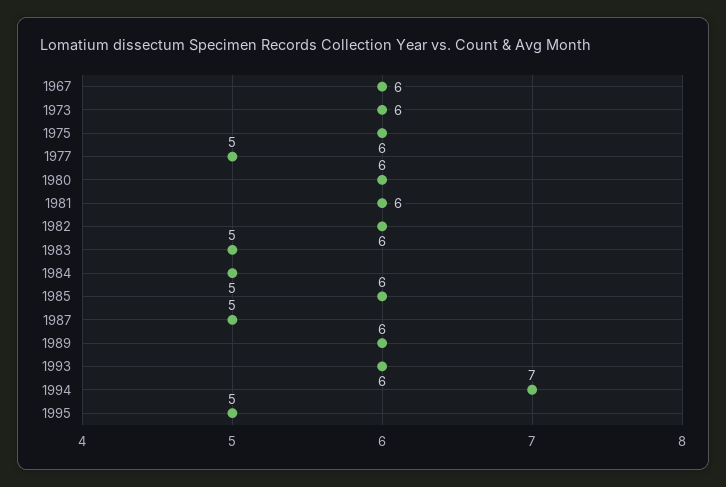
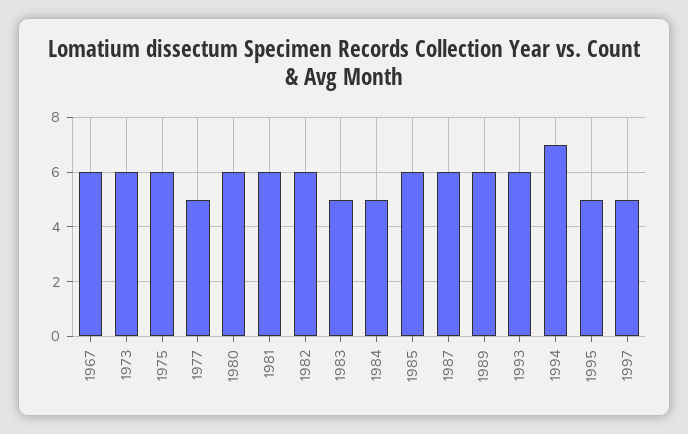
1987: 5 -> 6
1997: none -> 5

